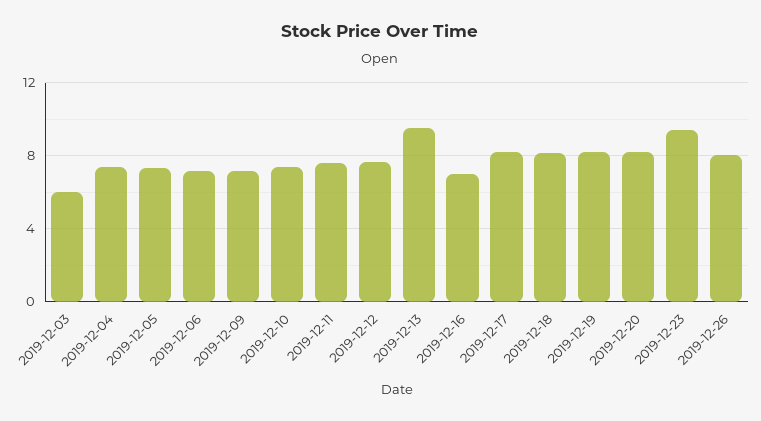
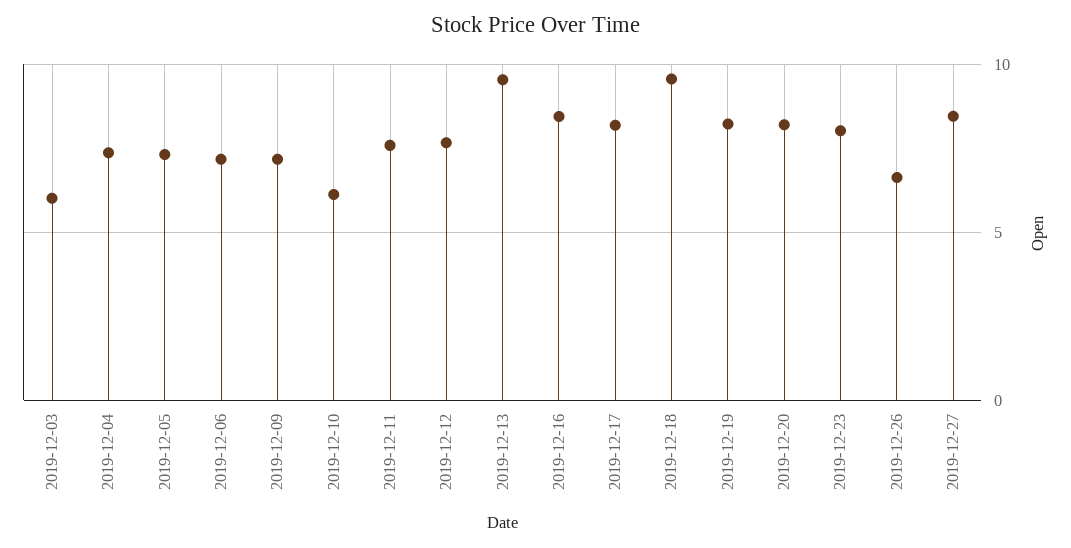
2019-12-10: 7.5 -> 6
2019-12-16: 7 -> 8.5
2019-12-18: 8 -> 9.5
2019-12-23: 9.5 -> 8
2019-12-26: 8 -> 6.5
2019-12-27: none -> 8.5

